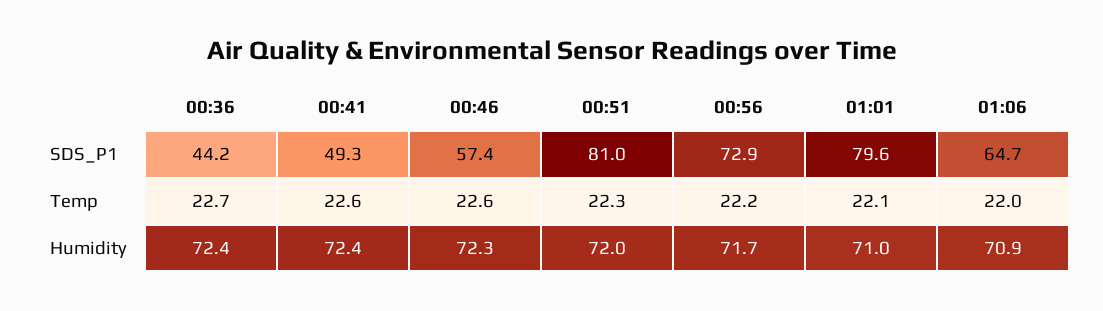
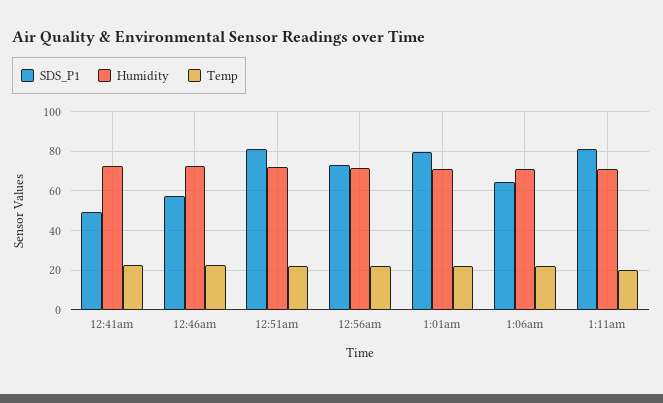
SDS_P1, 00:36: 44.2 -> none
Temp, 00:36: 22.7 -> none
Humidity, 00:36: 72.4 -> none
SDS_P1, 1:11am: none -> 80
Humidity, 1:11am: none -> 70
Temp, 1:11am: none -> 20

